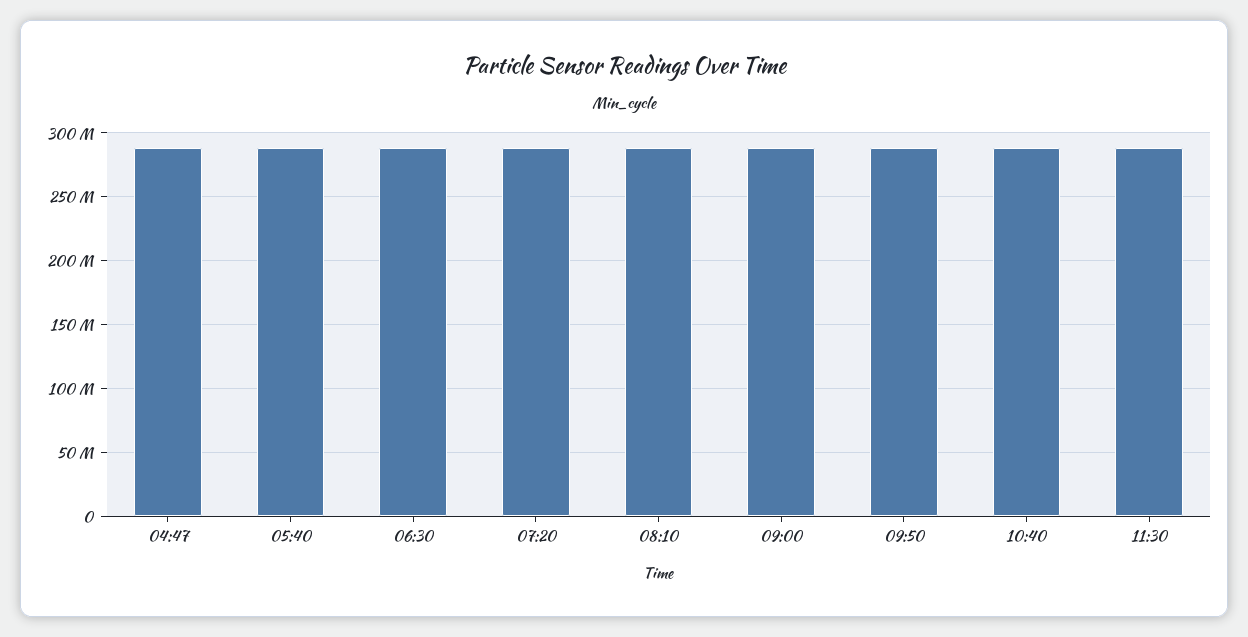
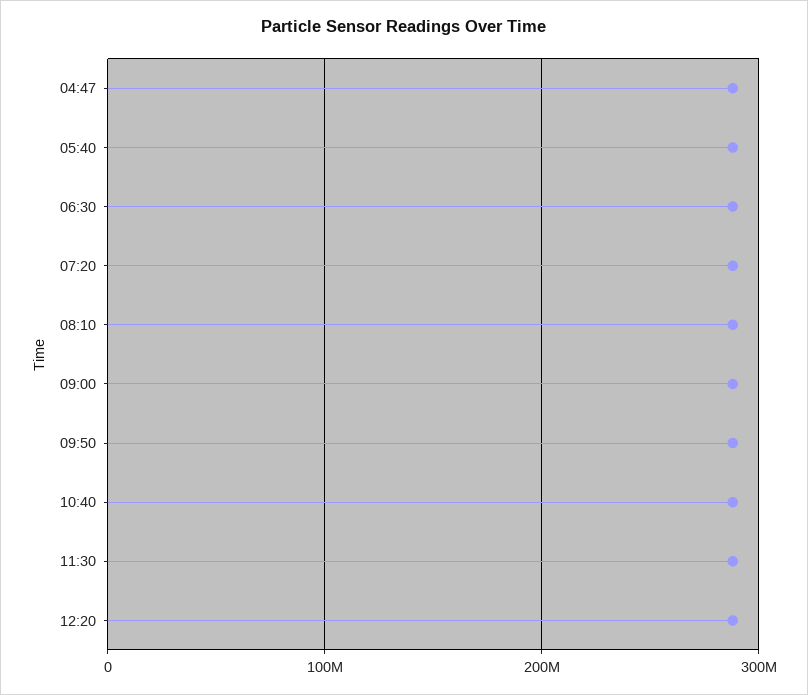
12:20: none -> 290000000

